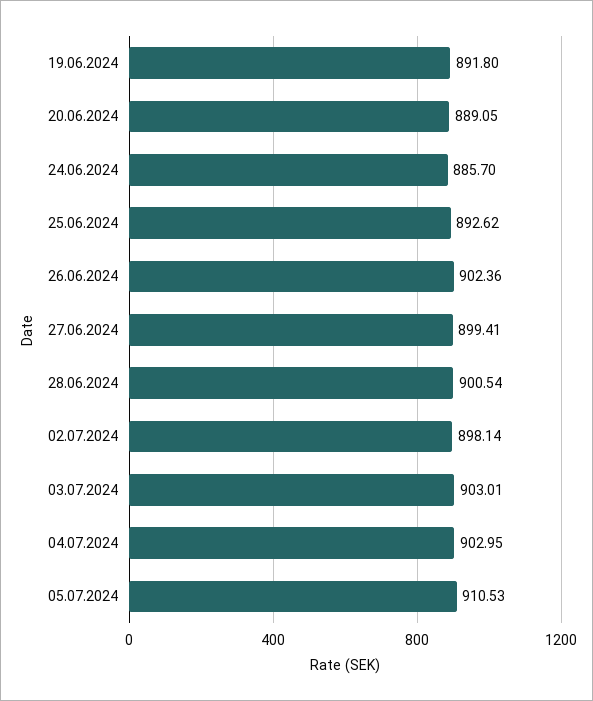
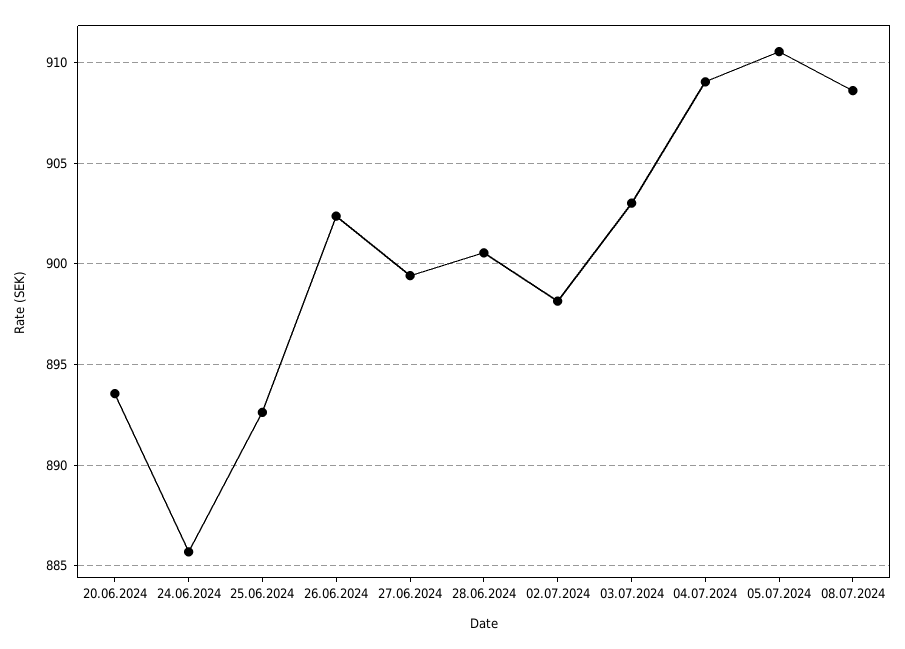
19.06.2024: 891.8 -> none
20.06.2024: 889.05 -> 893.5
04.07.2024: 902.95 -> 909
08.07.2024: none -> 908.5

